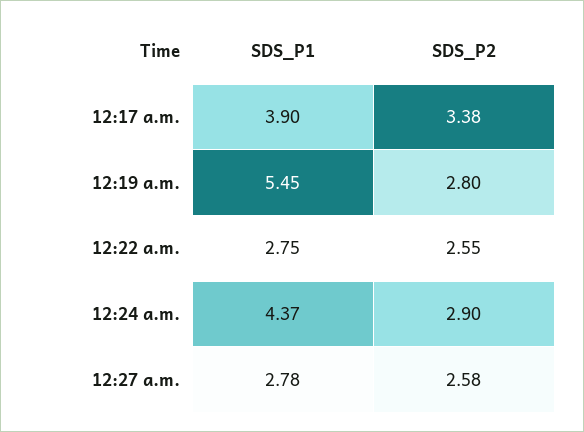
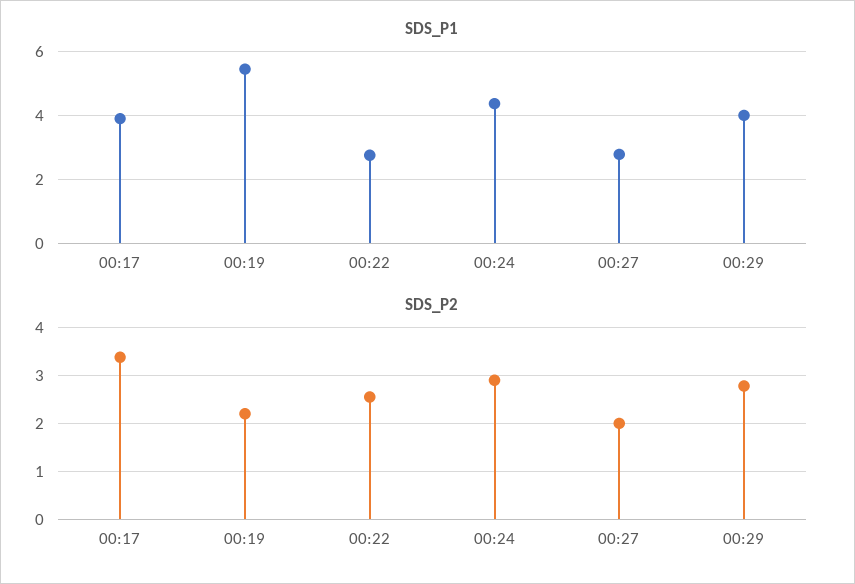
SDS_P2, 12:19 a.m.: 2.8 -> 2.2
SDS_P2, 12:27 a.m.: 2.58 -> 2
SDS_P1, 00:29: none -> 4
SDS_P2, 00:29: none -> 2.8

